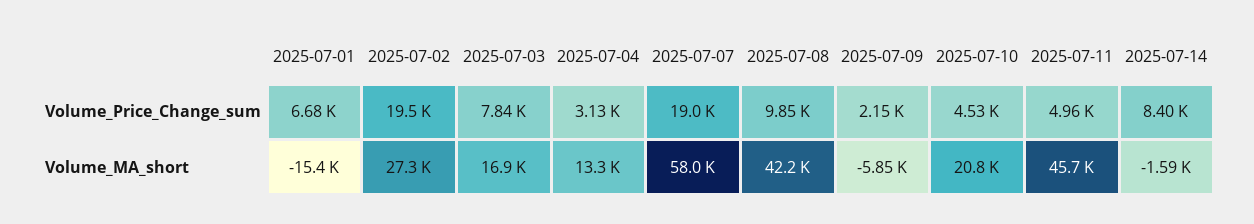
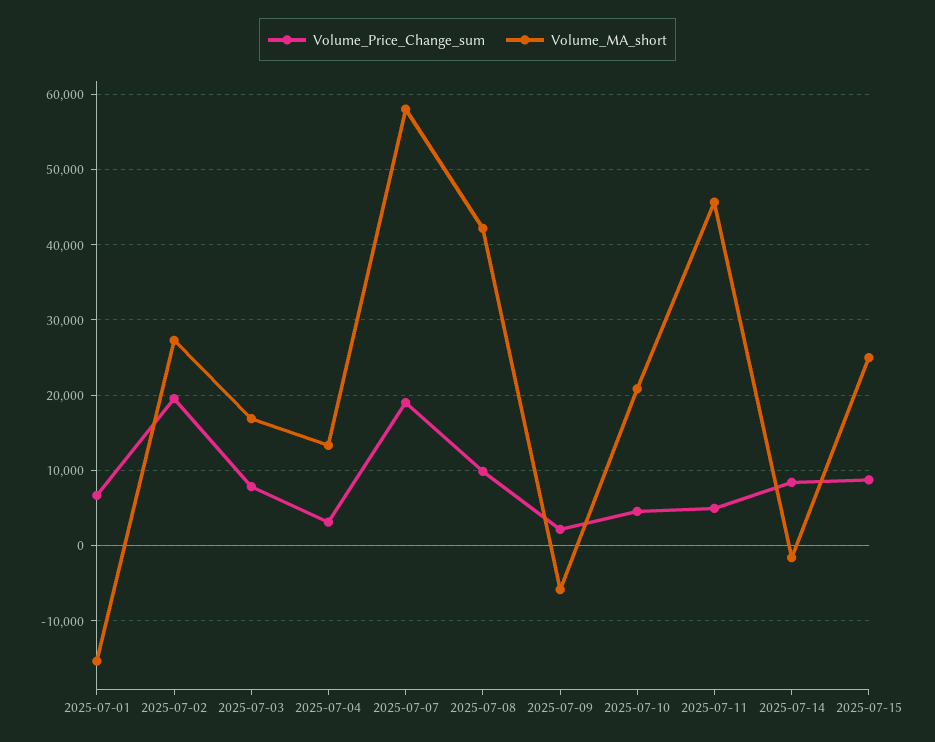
Volume_Price_Change_sum, 2025-07-15: none -> 9000
Volume_MA_short, 2025-07-15: none -> 25000

